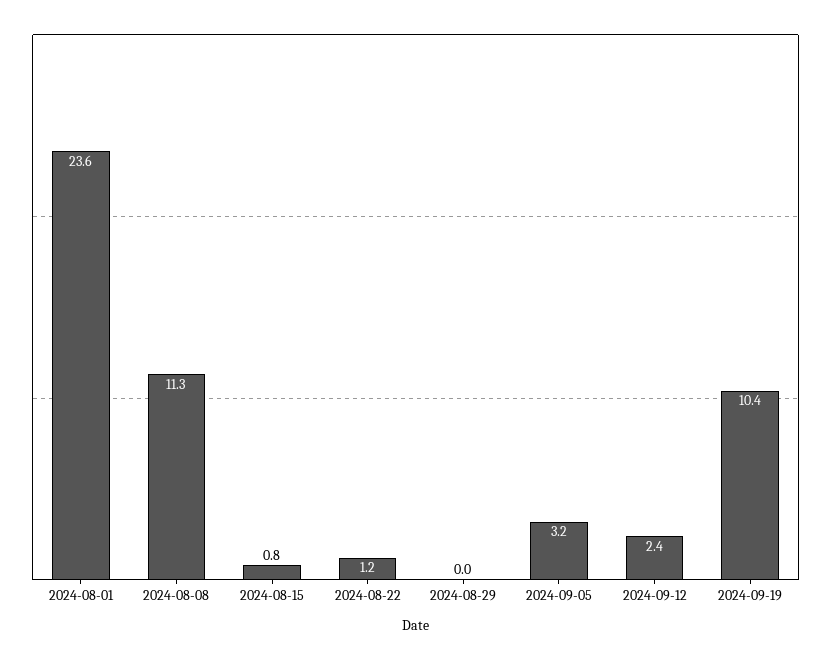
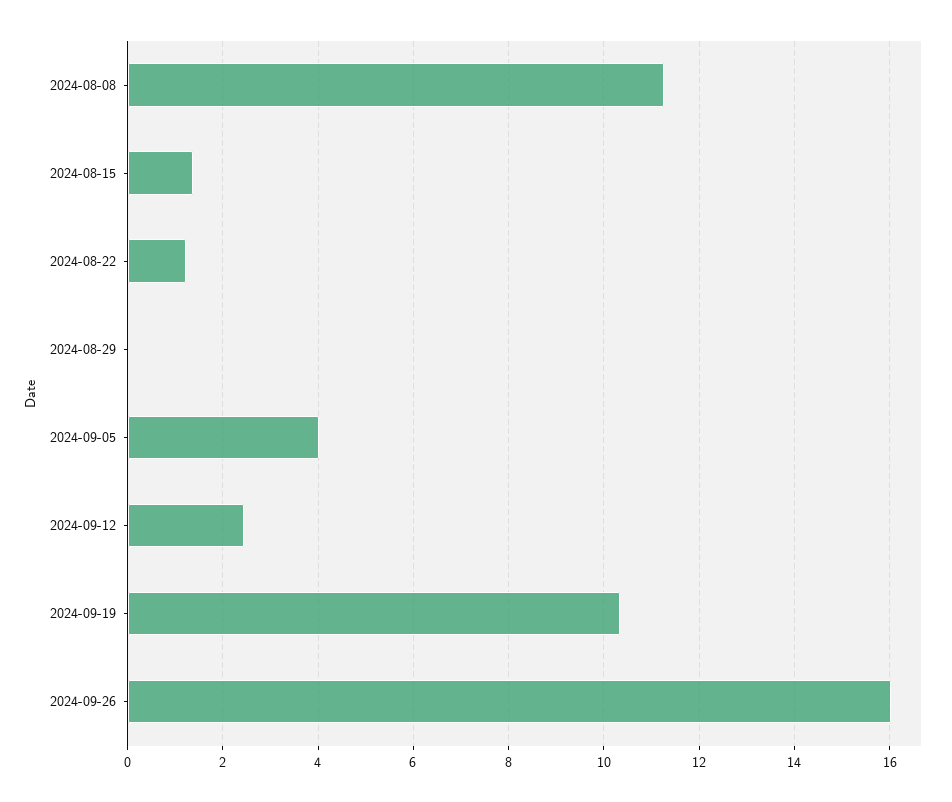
2024-08-01: 23.6 -> none
2024-08-15: 0.8 -> 1.4
2024-09-05: 3.2 -> 4
2024-09-26: none -> 16

